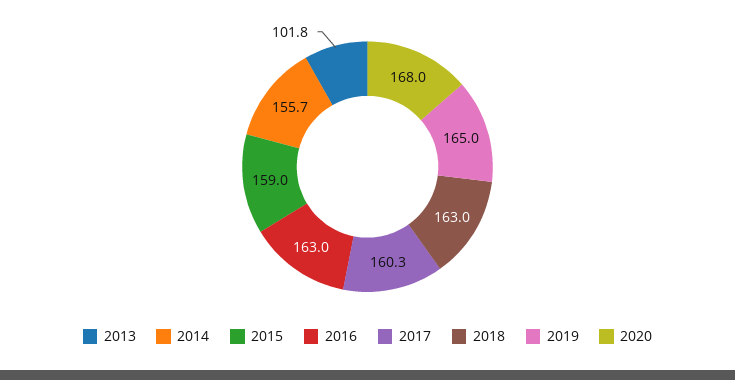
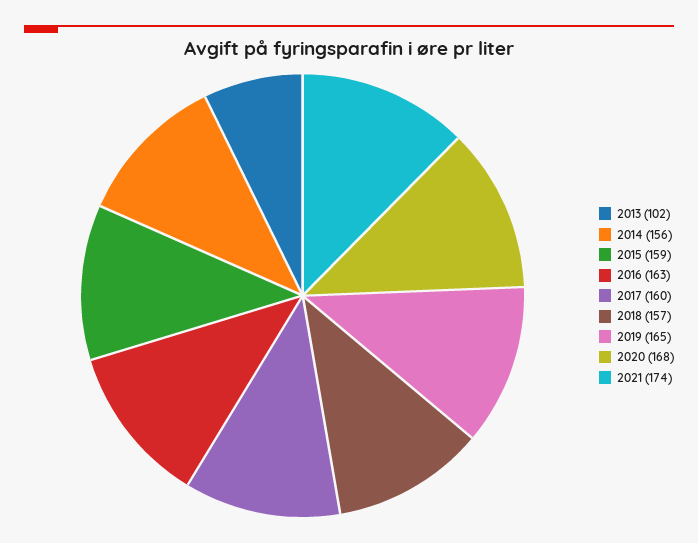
2018: 163 -> 157
2021: none -> 174

